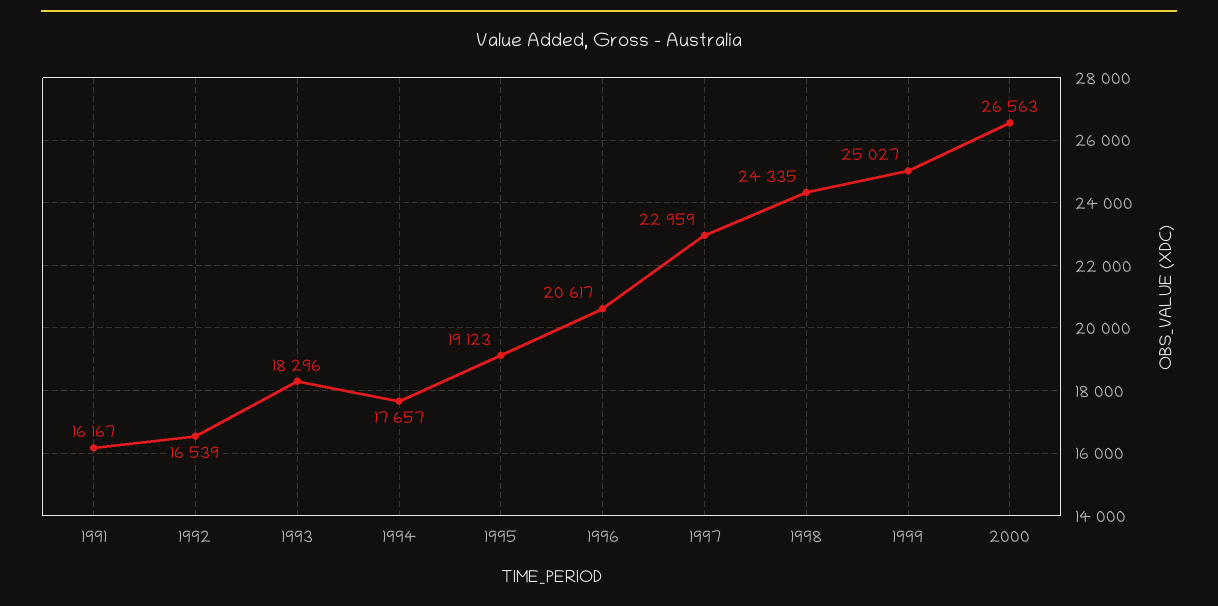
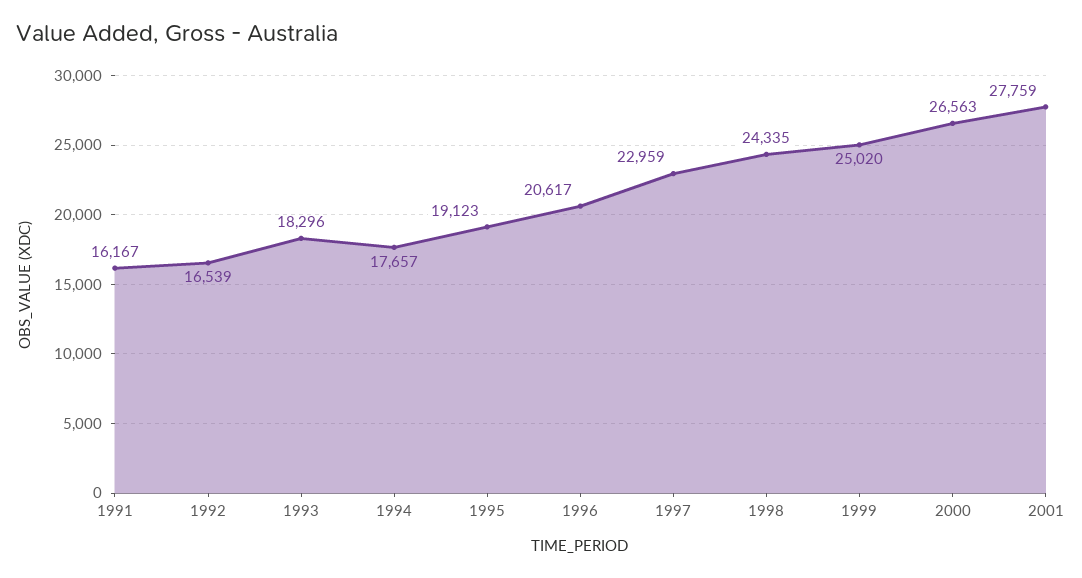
1999: 25027 -> 25020
2001: none -> 27759

